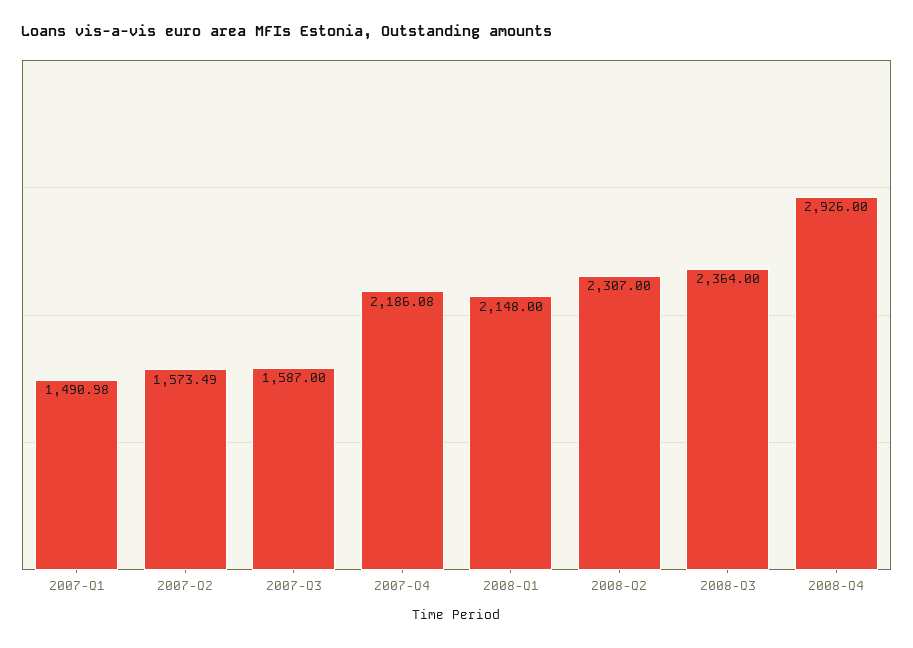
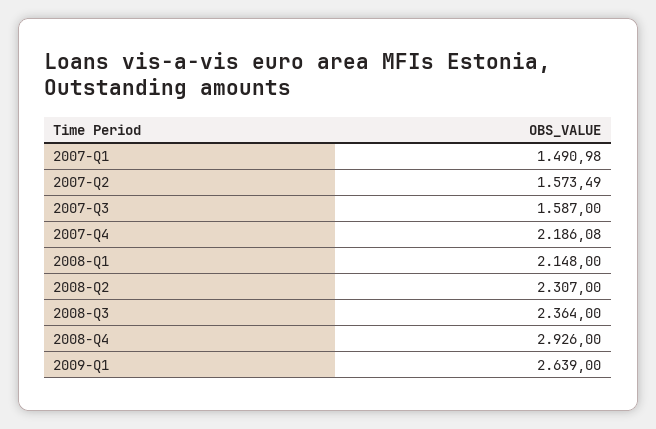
2009-Q1: none -> 2639

